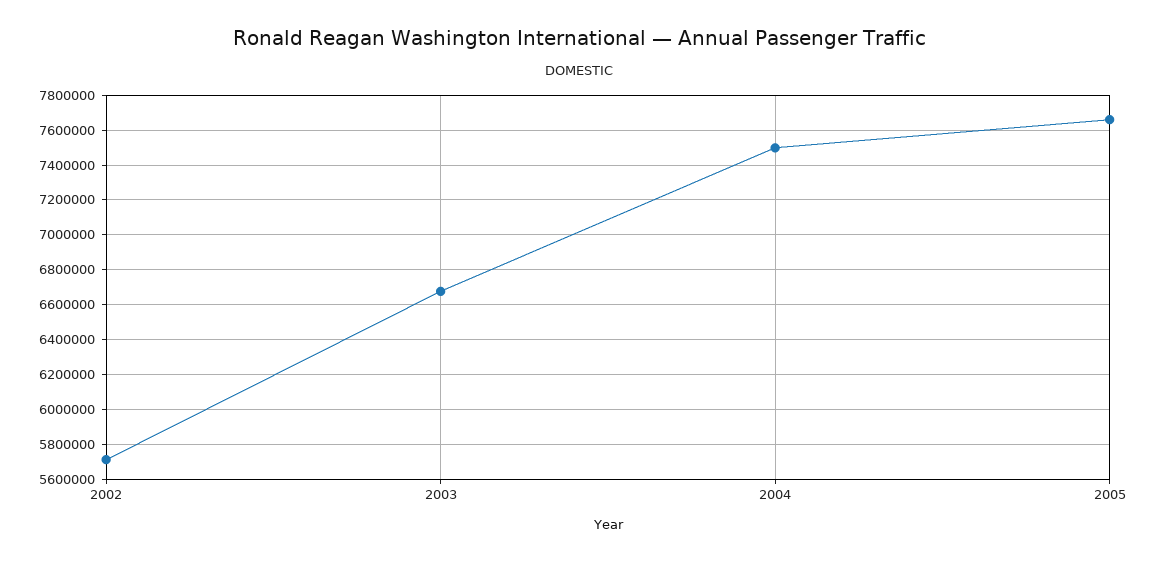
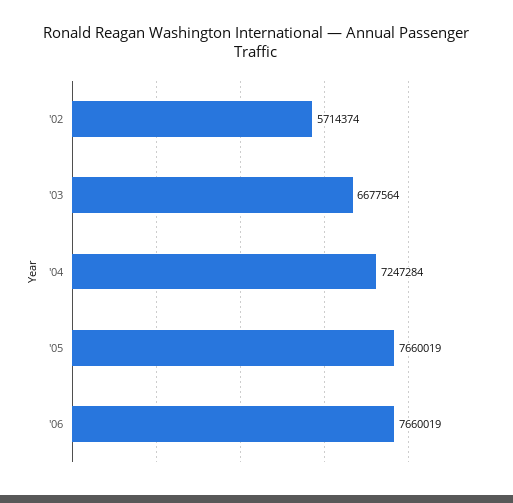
2004: 7500000 -> 7247284
'06: none -> 7660019

